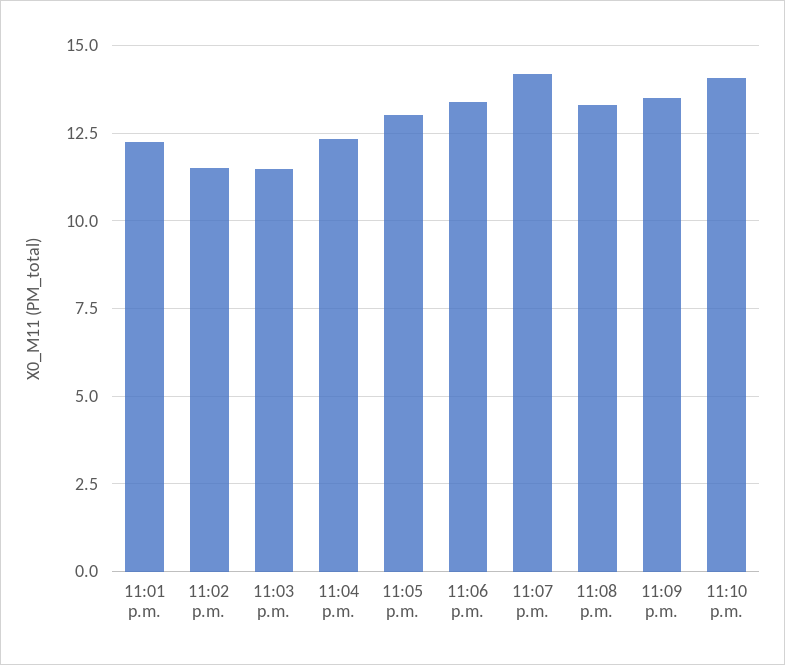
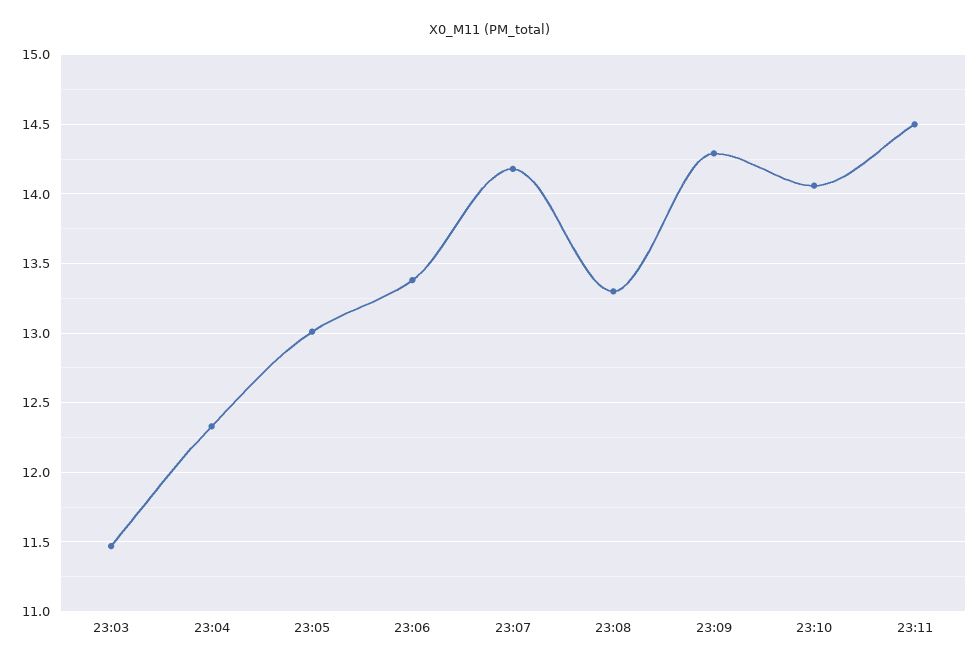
11:01 p.m.: 12.25 -> none
11:02 p.m.: 11.5 -> none
11:09 p.m.: 13.5 -> 14.3
23:11: none -> 14.5

